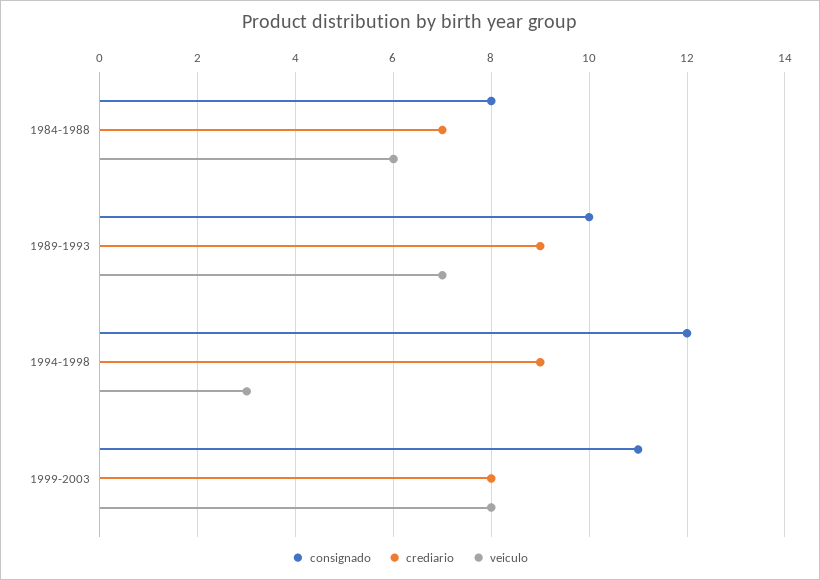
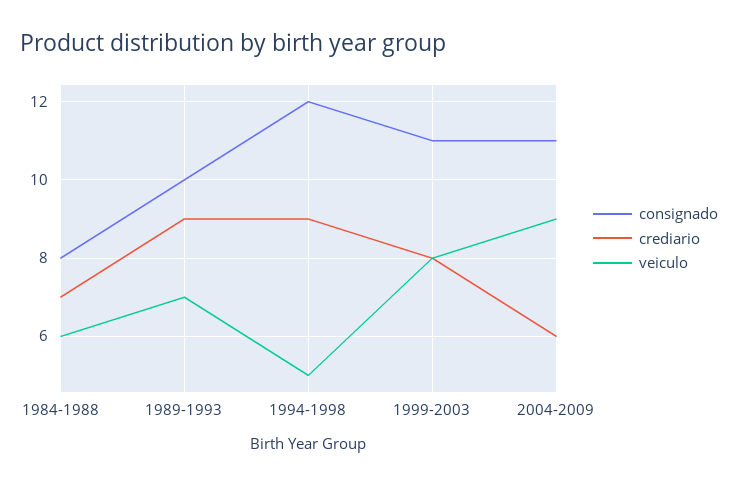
veiculo, 1994-1998: 3 -> 5
consignado, 2004-2009: none -> 11
crediario, 2004-2009: none -> 6
veiculo, 2004-2009: none -> 9

